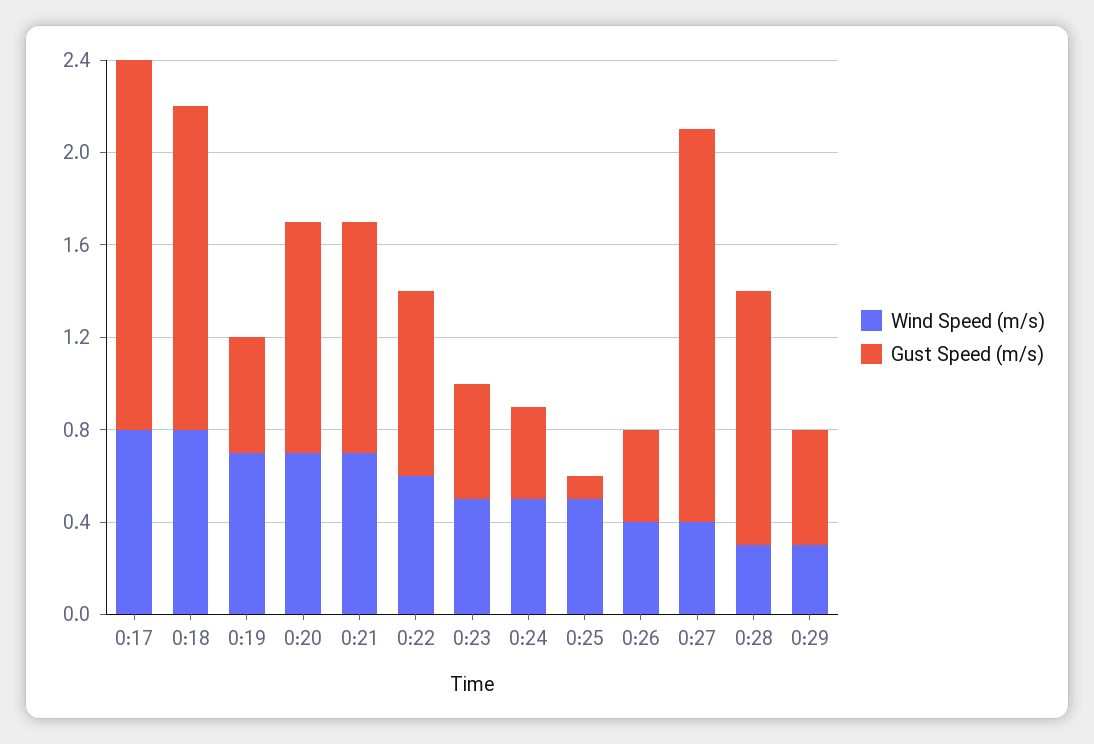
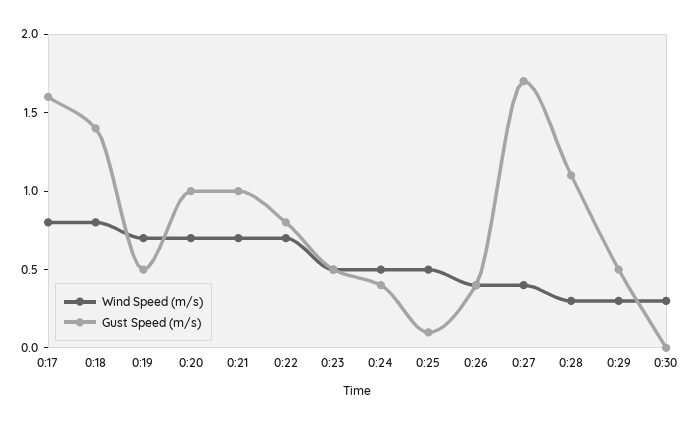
Wind Speed (m/s), 0:22: 0.6 -> 0.7
Wind Speed (m/s), 0:30: none -> 0.3
Gust Speed (m/s), 0:30: none -> 0

